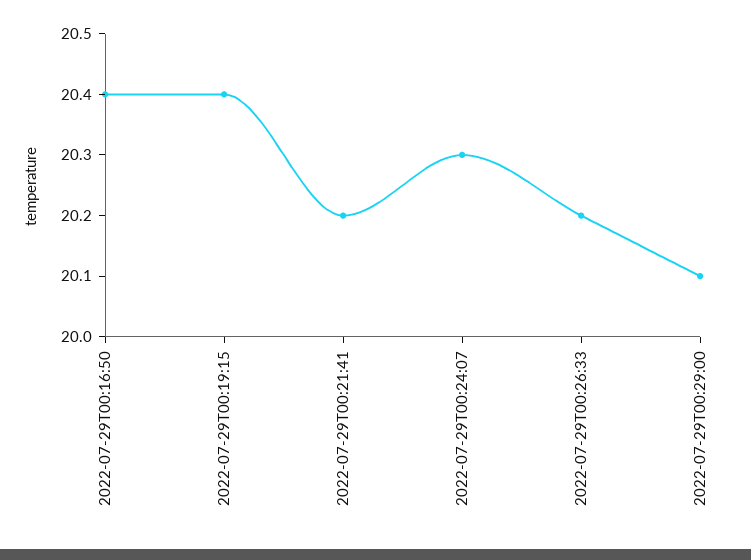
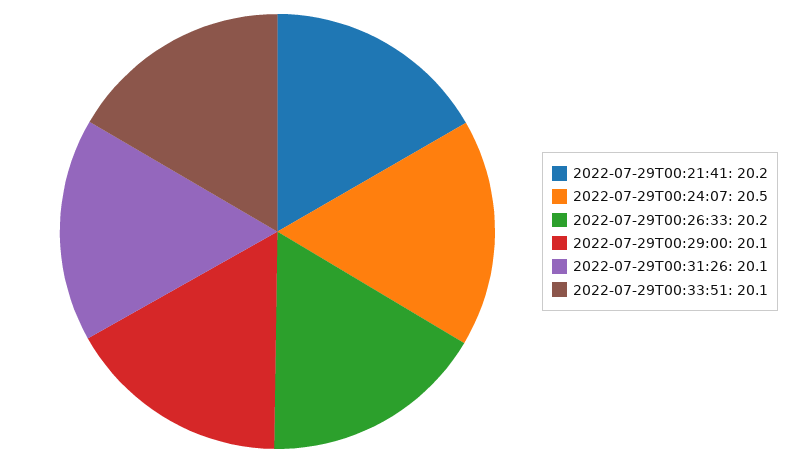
2022-07-29T00:16:50: 20.4 -> none
2022-07-29T00:19:15: 20.4 -> none
2022-07-29T00:24:07: 20.3 -> 20.5
2022-07-29T00:31:26: none -> 20.1
2022-07-29T00:33:51: none -> 20.1

